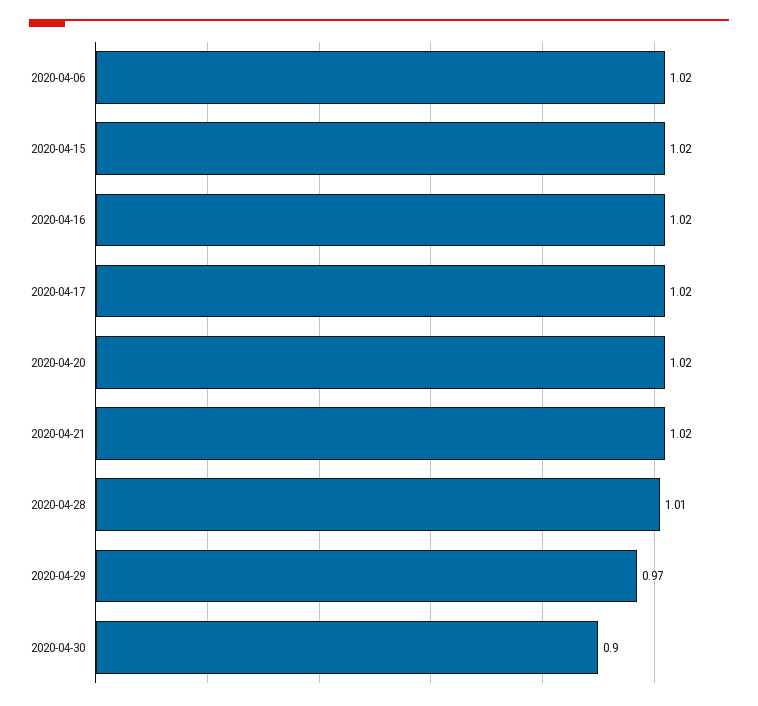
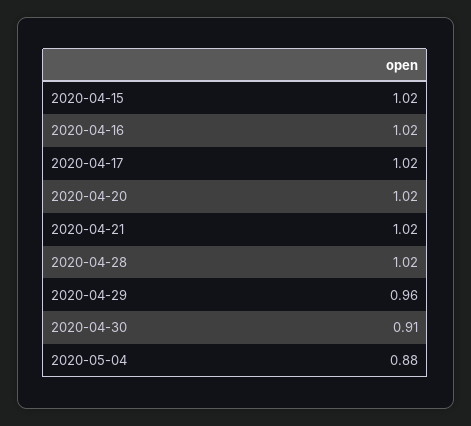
2020-04-06: 1.02 -> none
2020-04-28: 1.01 -> 1.02
2020-04-29: 0.97 -> 0.96
2020-04-30: 0.9 -> 0.91
2020-05-04: none -> 0.88

